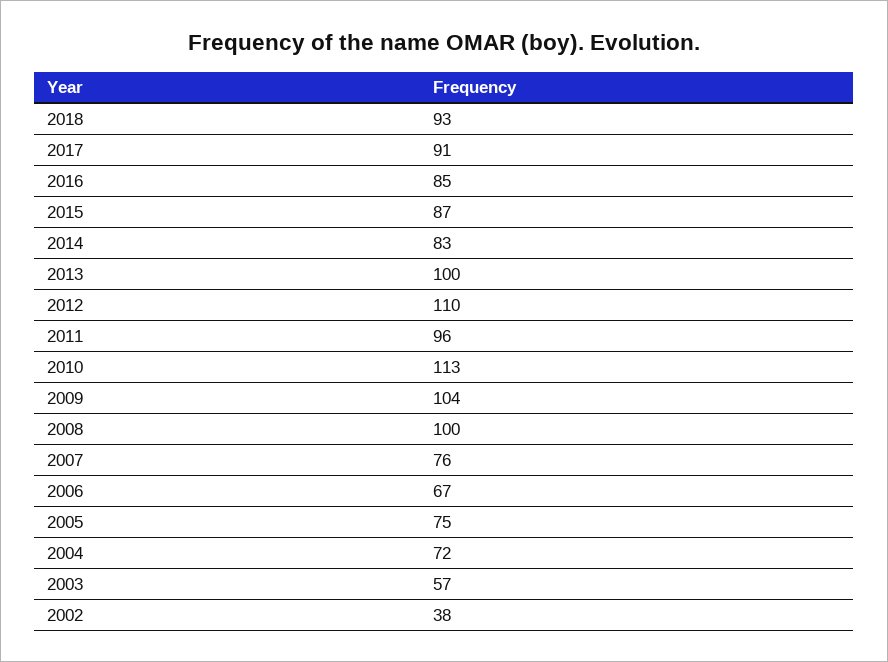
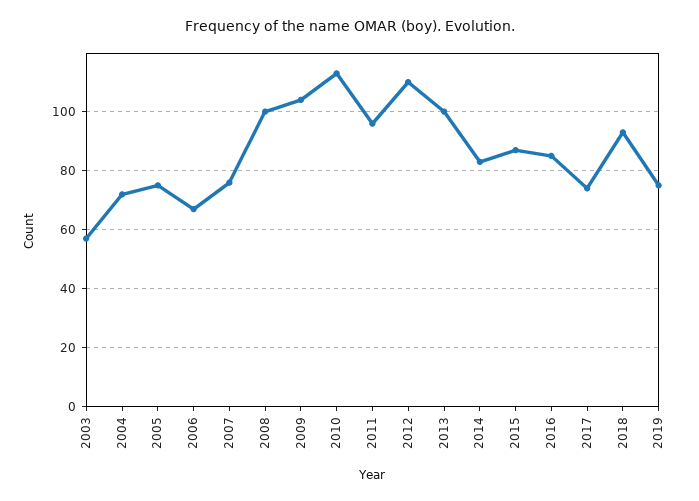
2017: 91 -> 75
2002: 38 -> none
2019: none -> 75

